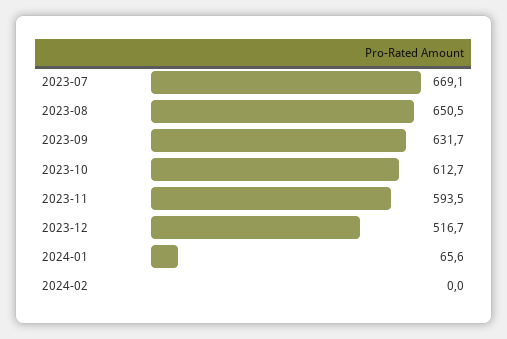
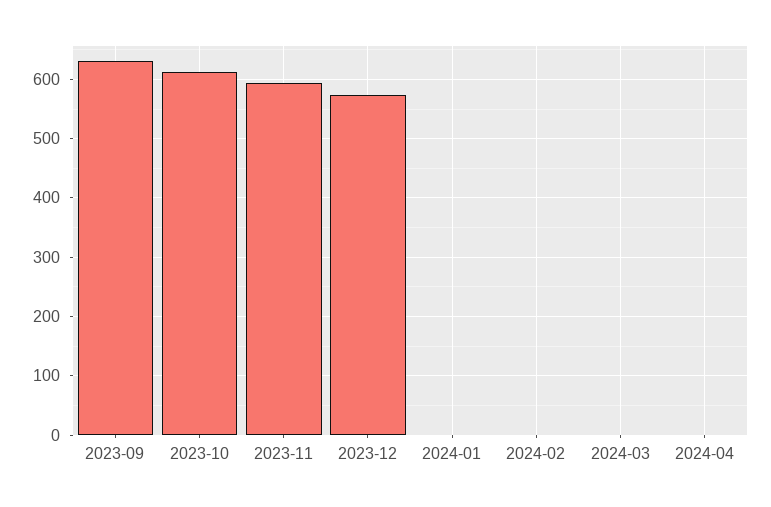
2023-07: 669.1 -> none
2023-08: 650.5 -> none
2023-12: 516.7 -> 580
2024-01: 65.6 -> 0
2024-03: none -> 0
2024-04: none -> 0

